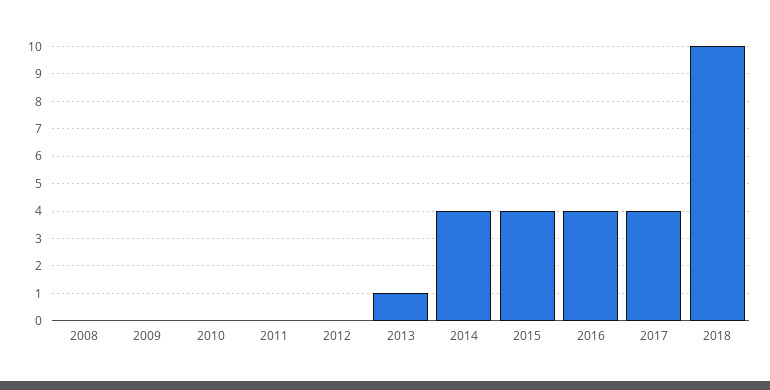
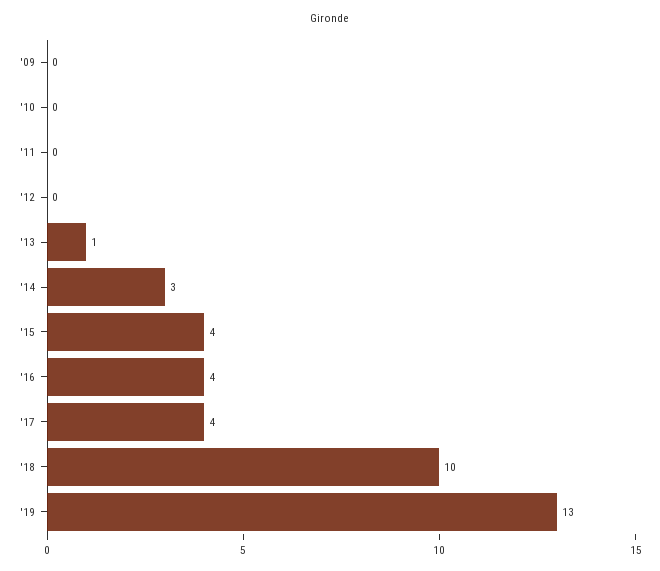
2008: 0 -> none
2014: 4 -> 3
'19: none -> 13

